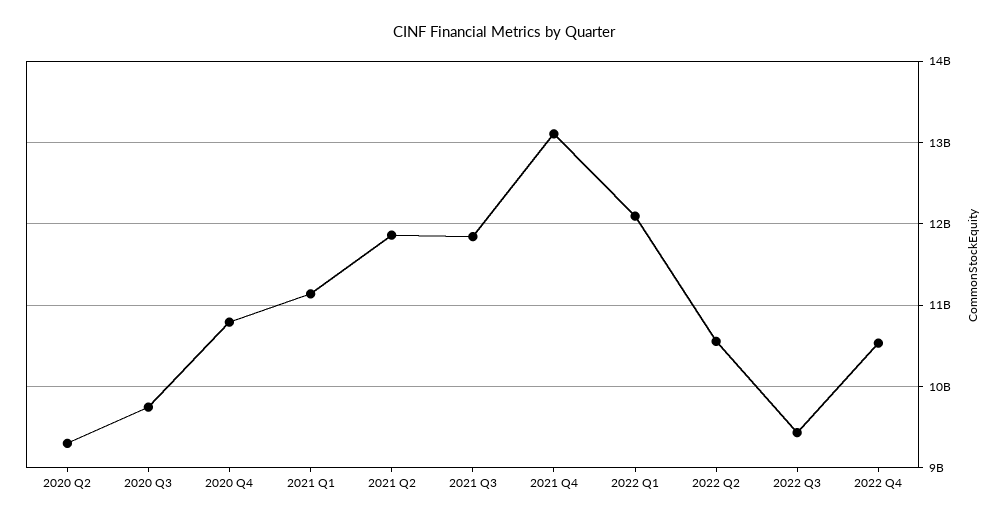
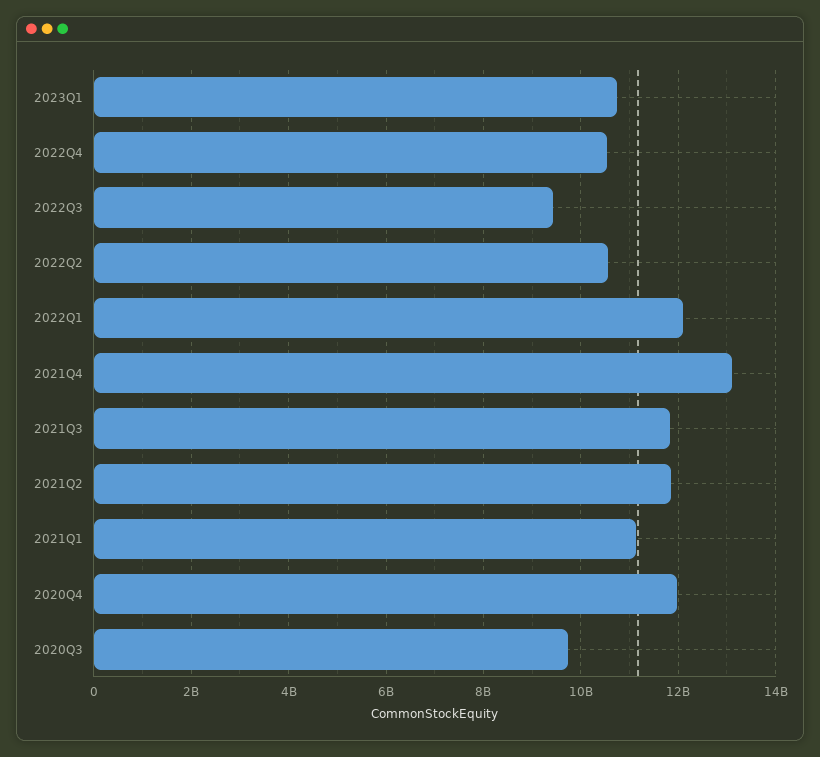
2020 Q2: 9300000000 -> none
2020 Q4: 10800000000 -> 12000000000
2023Q1: none -> 10800000000

